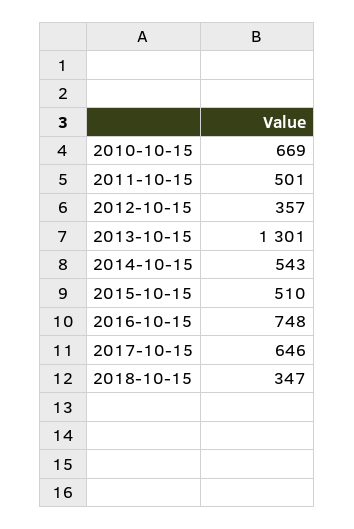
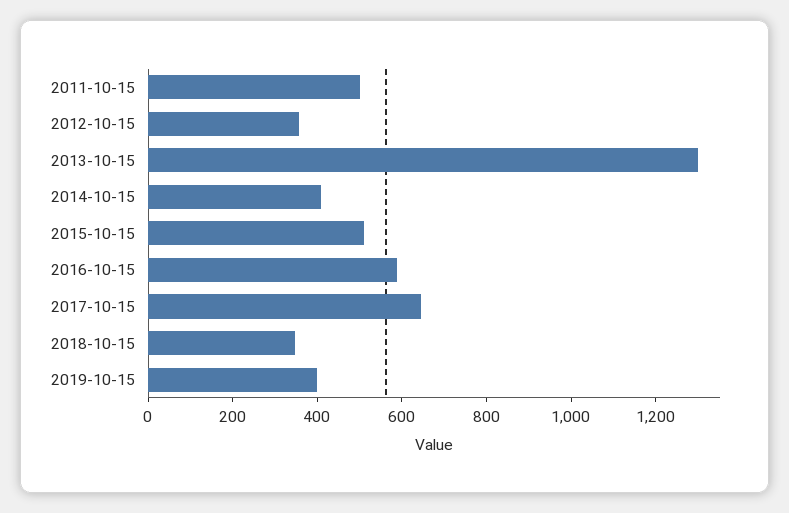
2010-10-15: 669 -> none
2014-10-15: 543 -> 400
2016-10-15: 748 -> 600
2019-10-15: none -> 400

